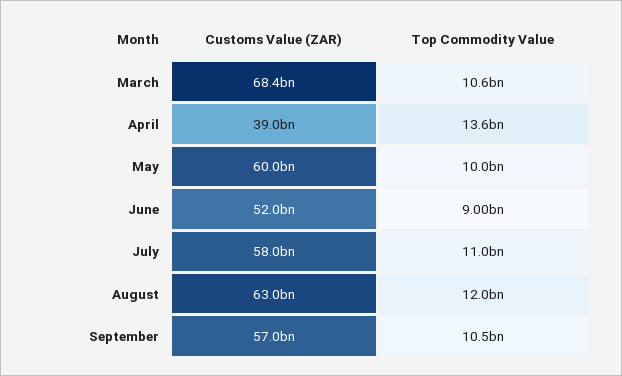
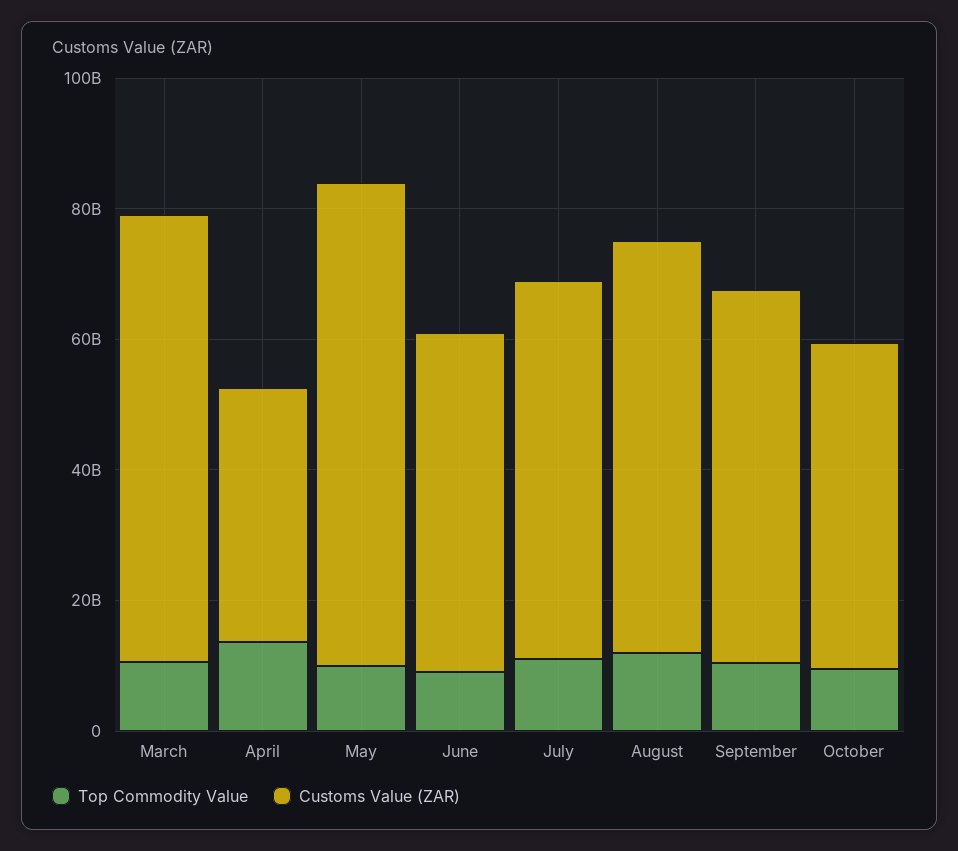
Customs Value (ZAR), May: 60000000000 -> 75000000000
Top Commodity Value, October: none -> 10000000000
Customs Value (ZAR), October: none -> 50000000000

